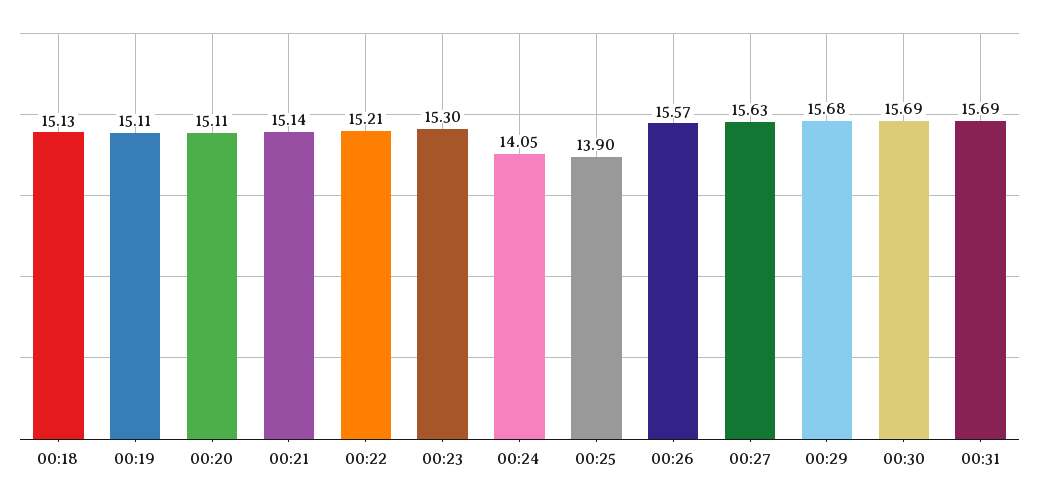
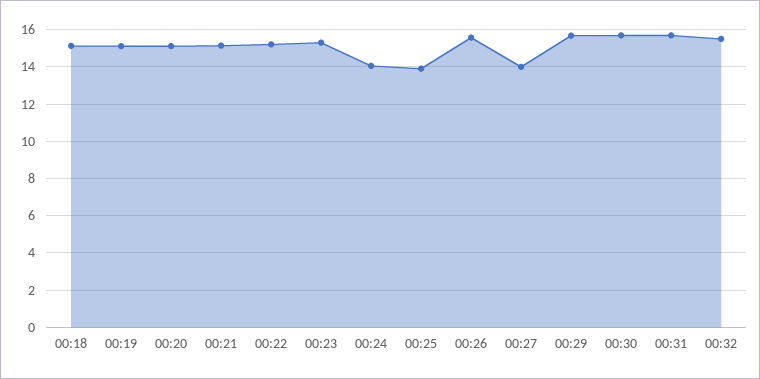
00:27: 15.63 -> 14
00:32: none -> 15.5

